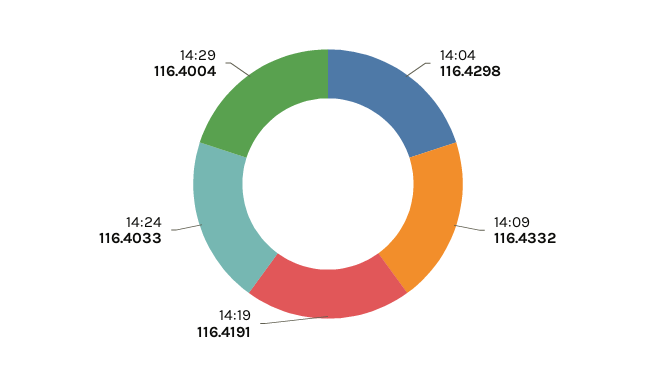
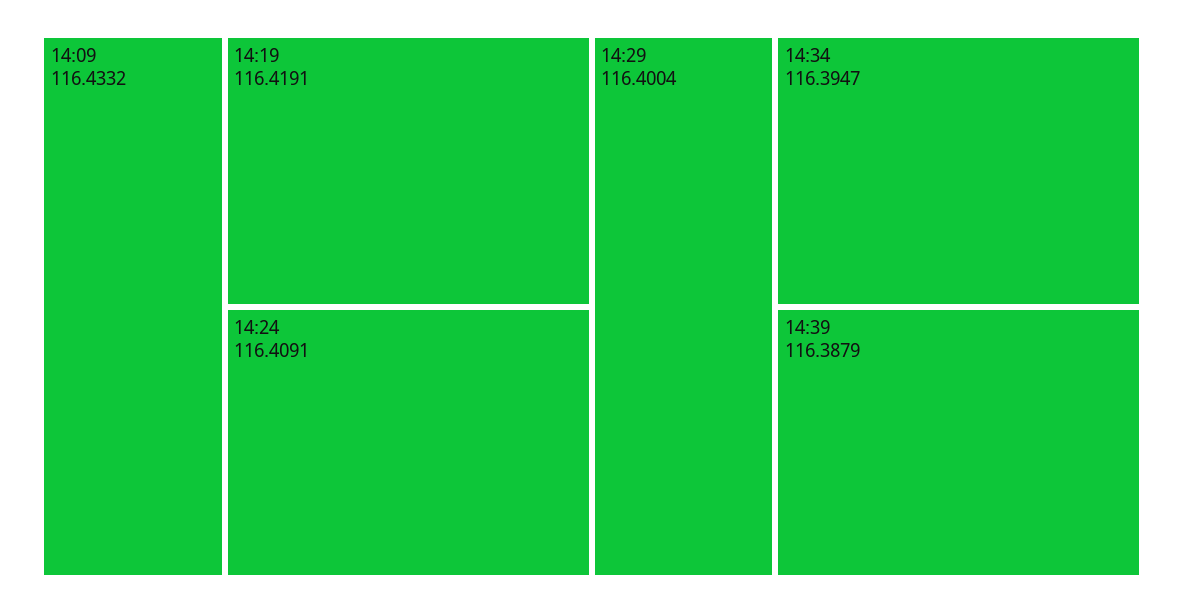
14:04: 116.4298 -> none
14:24: 116.4033 -> 116.4091
14:34: none -> 116.3947
14:39: none -> 116.3879

